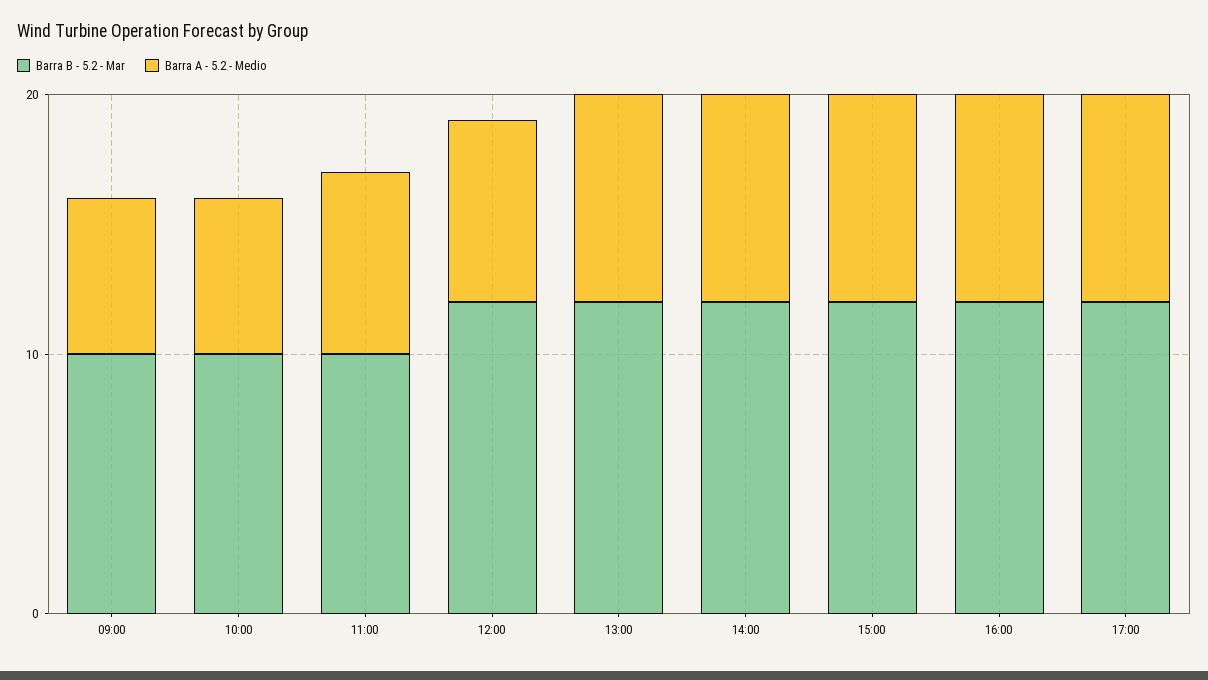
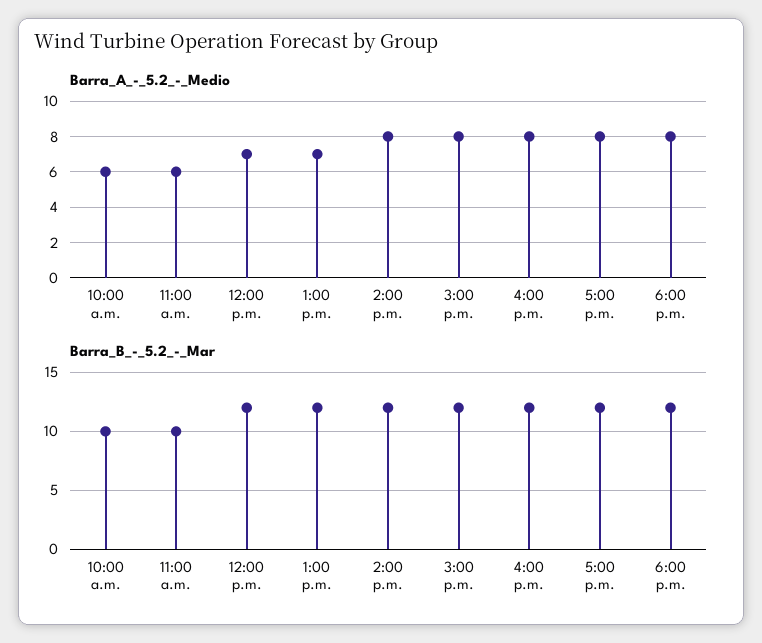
Barra B - 5.2 - Mar, 09:00: 10 -> none
Barra A - 5.2 - Medio, 09:00: 6 -> none
Barra A - 5.2 - Medio, 11:00: 7 -> 6
Barra A - 5.2 - Medio, 13:00: 8 -> 7
Barra A - 5.2 - Medio, 6:00 p.m.: none -> 8
Barra B - 5.2 - Mar, 6:00 p.m.: none -> 12

